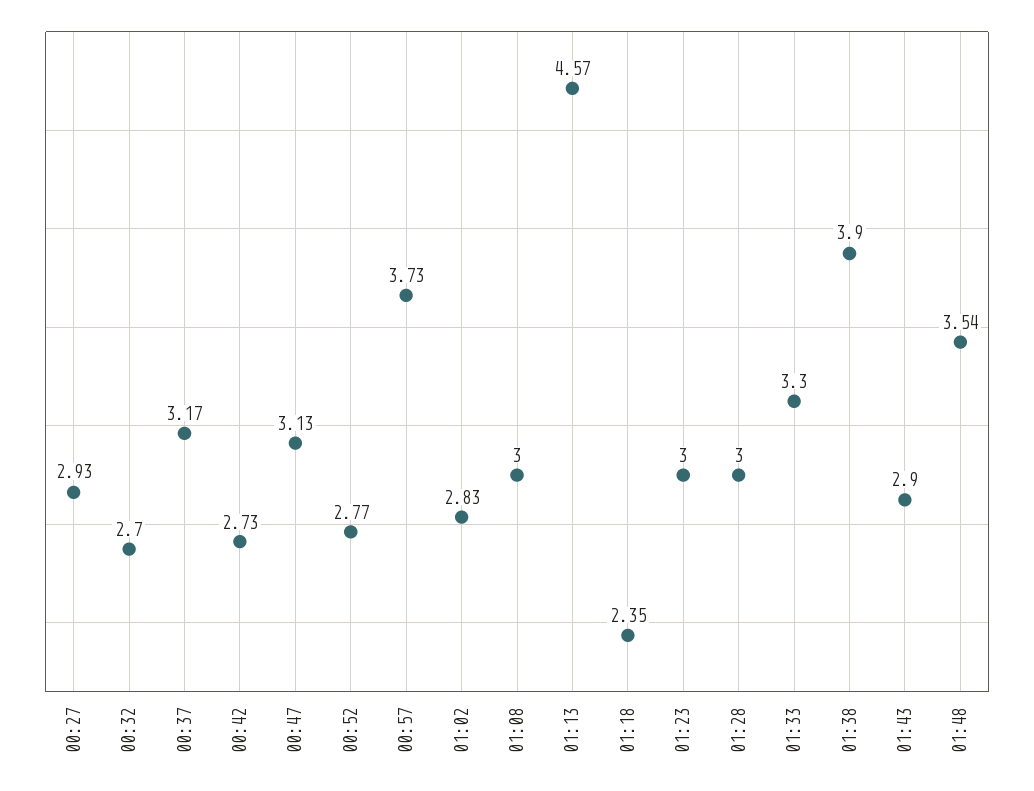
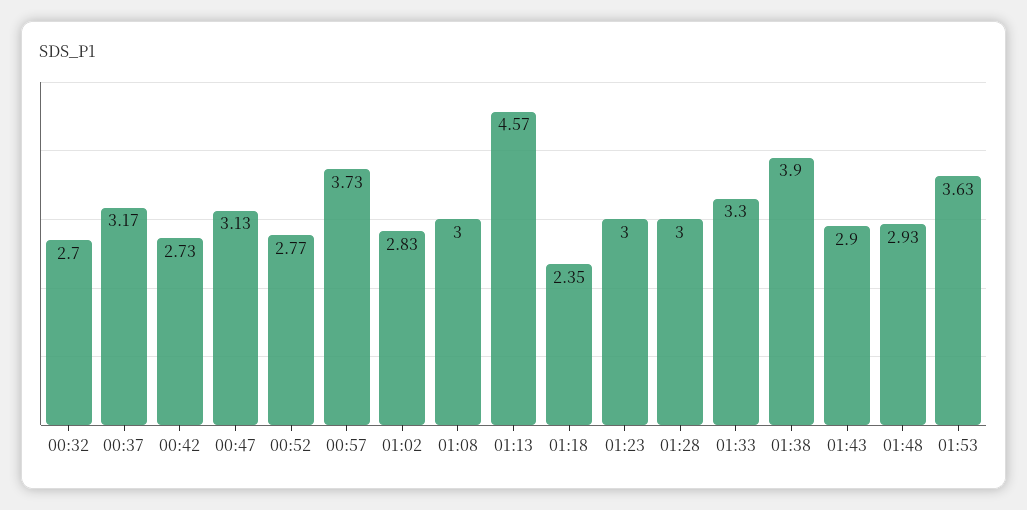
00:27: 2.93 -> none
01:48: 3.54 -> 2.93
01:53: none -> 3.63

